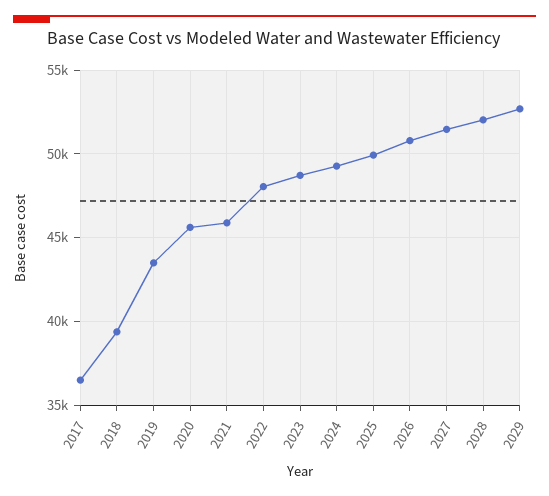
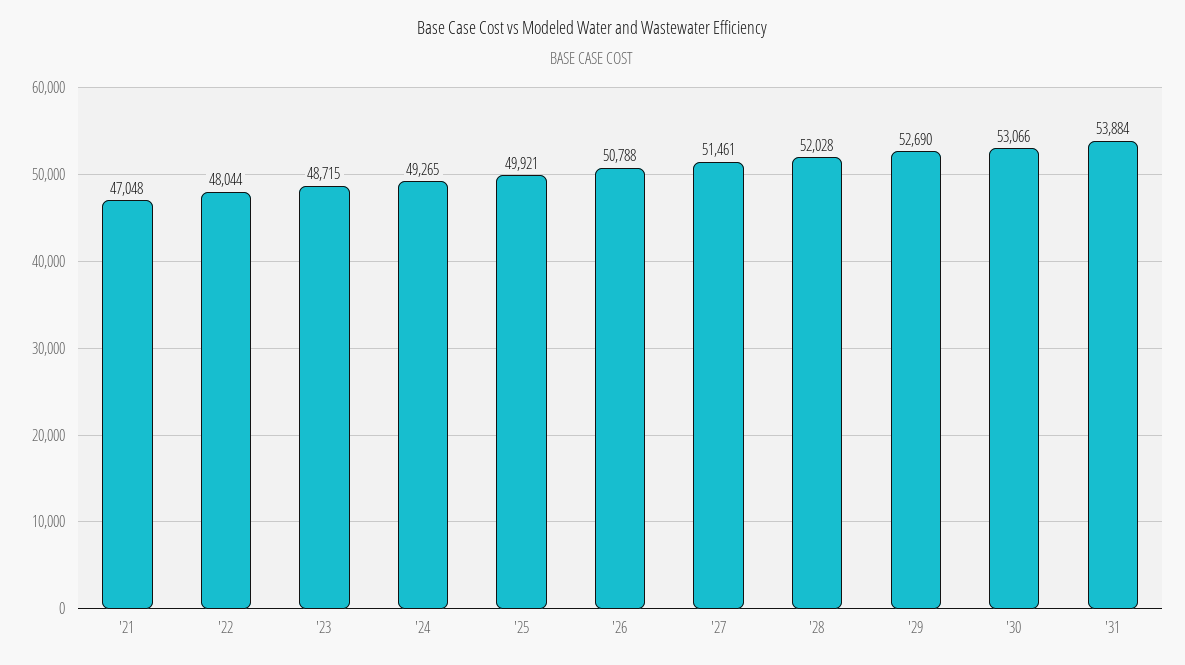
2017: 36500 -> none
2018: 39500 -> none
2019: 43500 -> none
2020: 45500 -> none
2021: 46000 -> 47048
'30: none -> 53066
'31: none -> 53884

